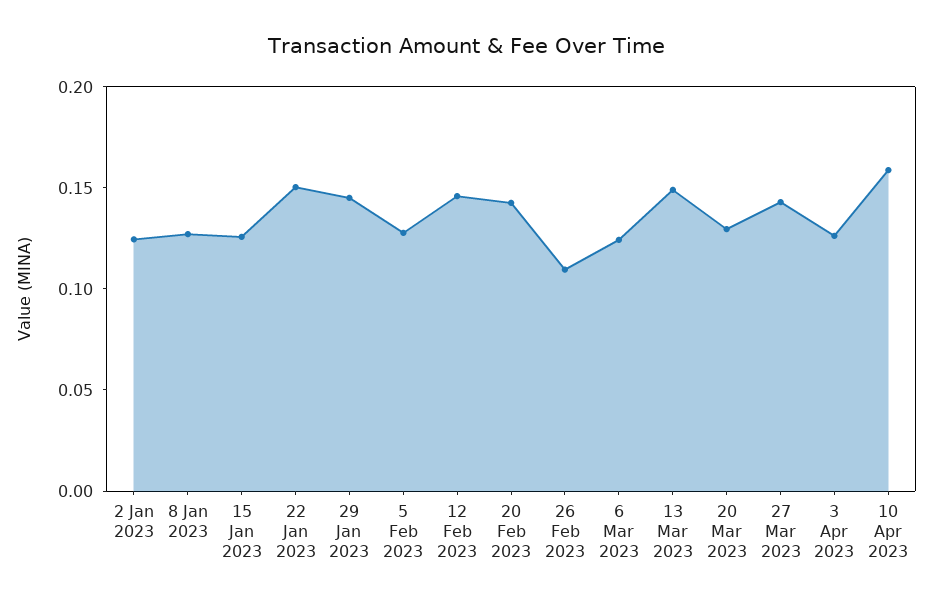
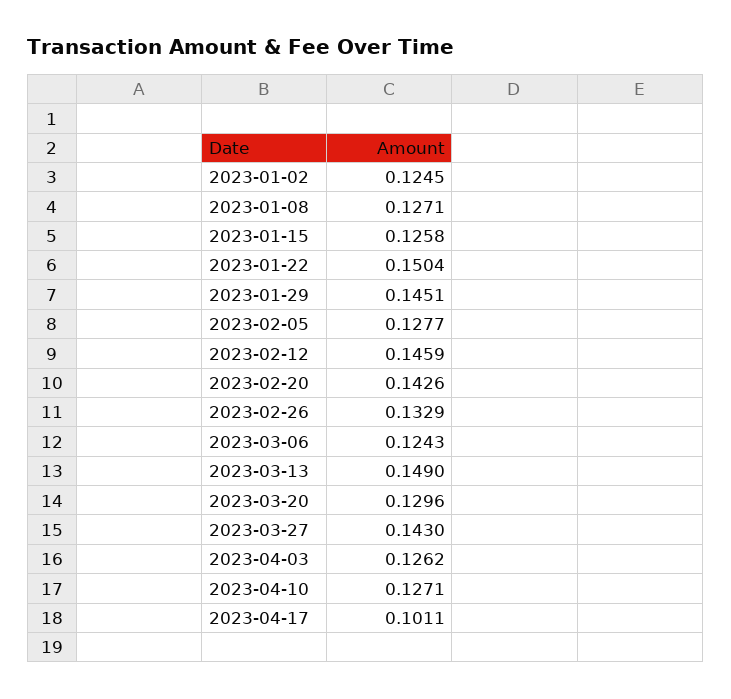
26 Feb 2023: 0.11 -> 0.1329
10 Apr 2023: 0.16 -> 0.1271
2023-04-17: none -> 0.1011

